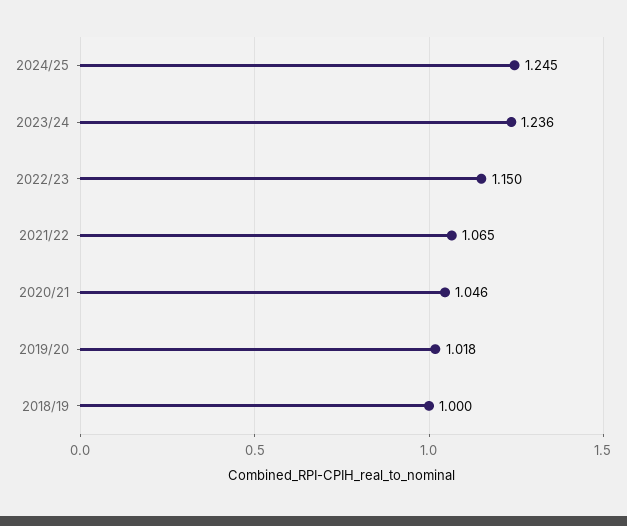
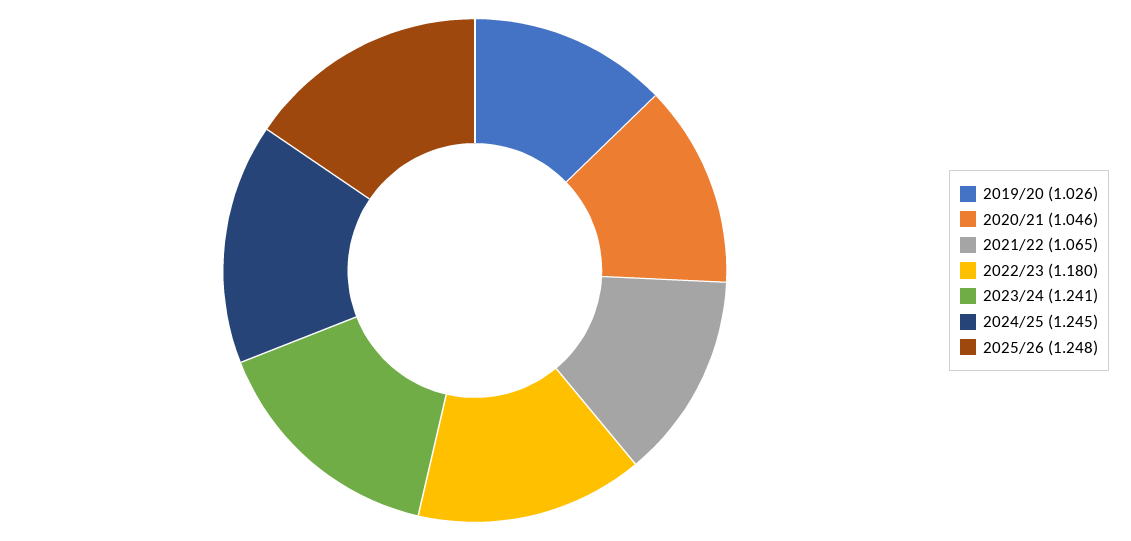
2023/24: 1.236 -> 1.241
2022/23: 1.15 -> 1.18
2019/20: 1.018 -> 1.026
2018/19: 1 -> none
2025/26: none -> 1.248

